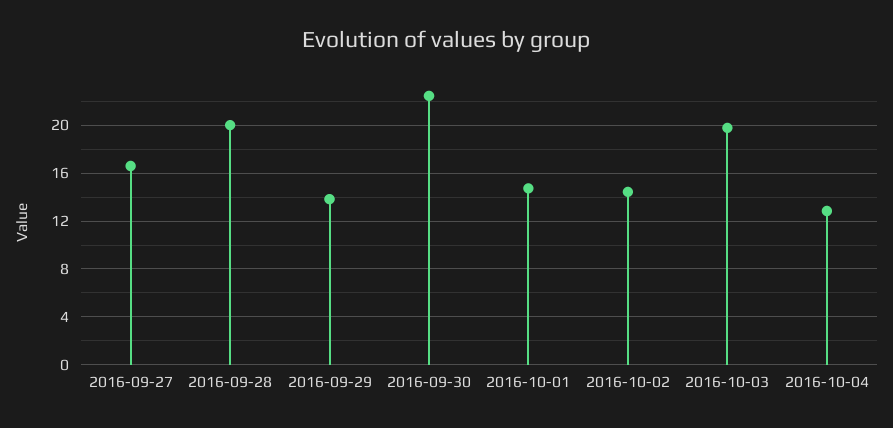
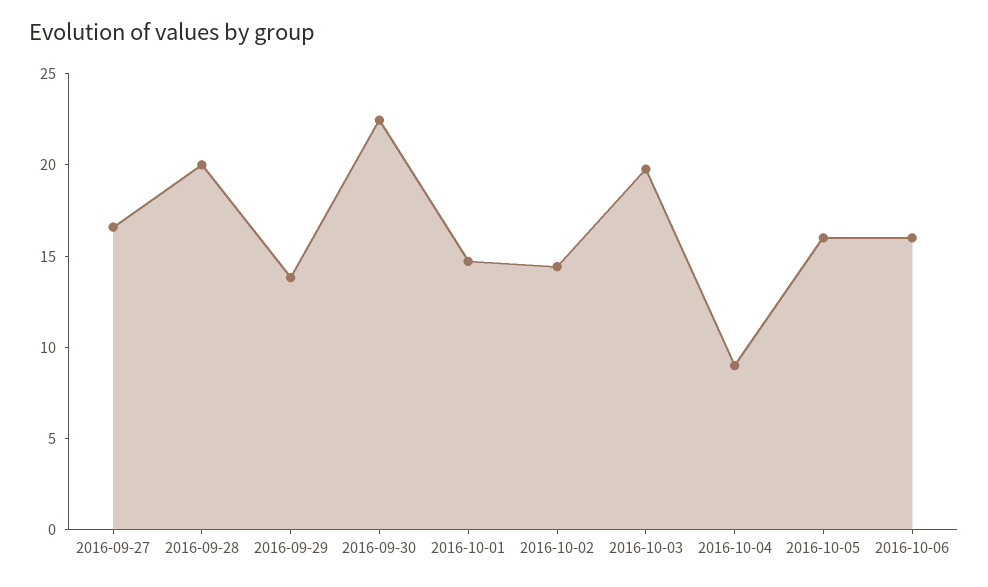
2016-10-04: 13 -> 9
2016-10-05: none -> 16
2016-10-06: none -> 16

